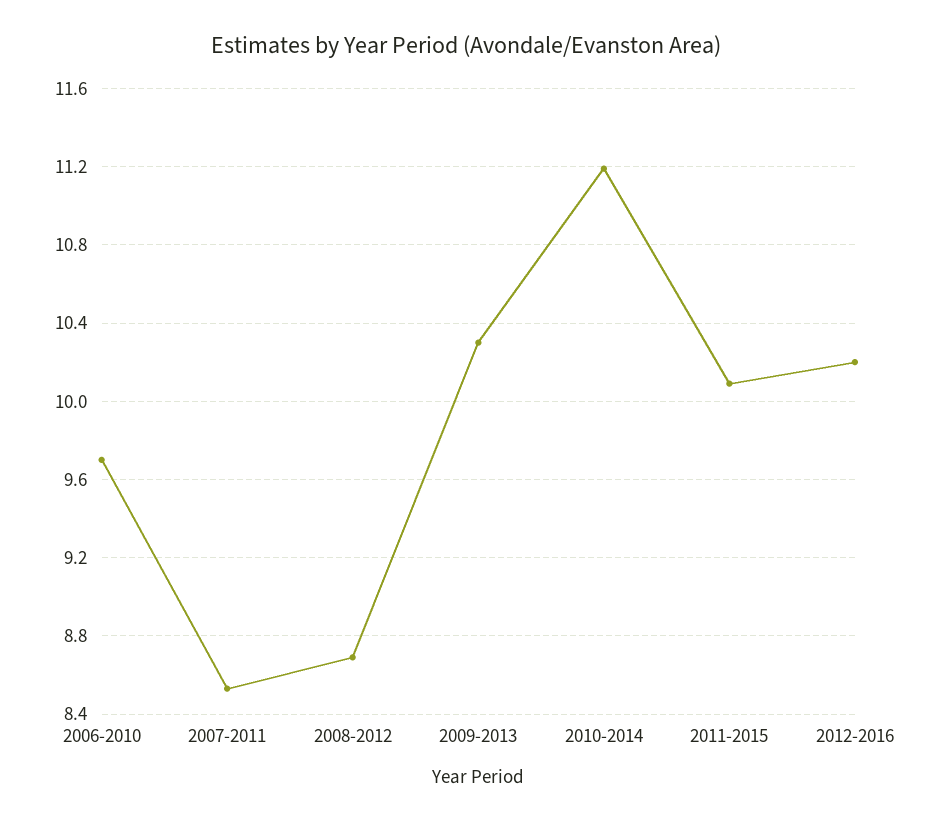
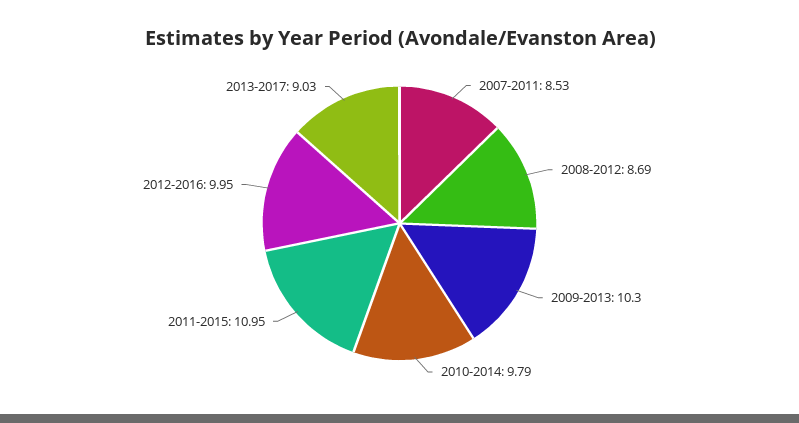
2006-2010: 9.7 -> none
2010-2014: 11.2 -> 9.79
2011-2015: 10.1 -> 10.95
2012-2016: 10.2 -> 9.95
2013-2017: none -> 9.03

